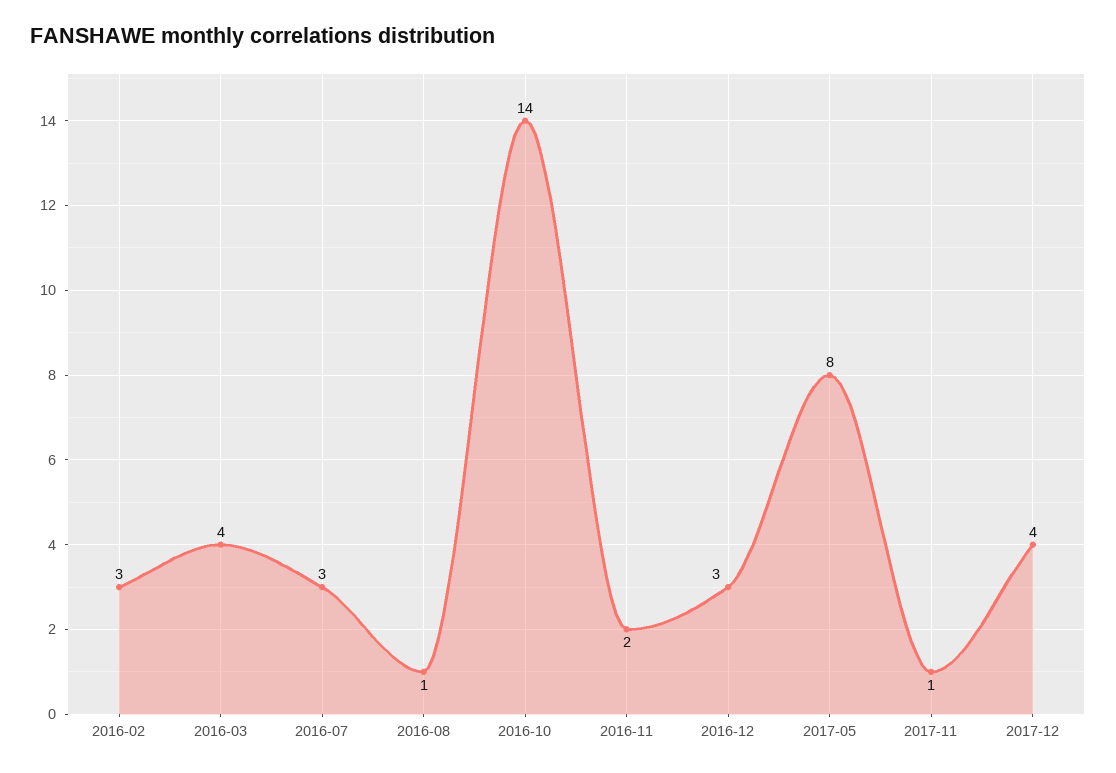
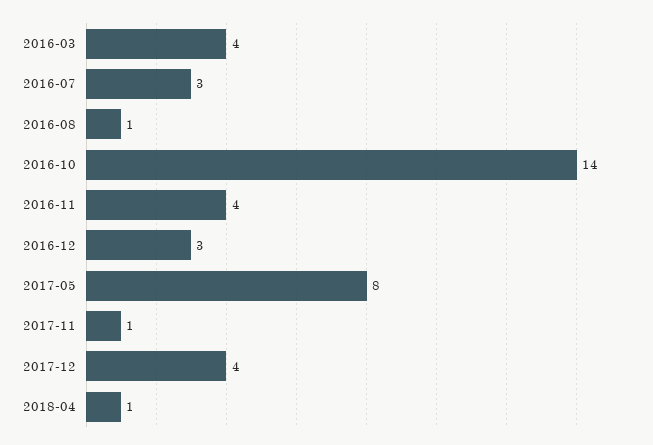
2016-02: 3 -> none
2016-11: 2 -> 4
2018-04: none -> 1

